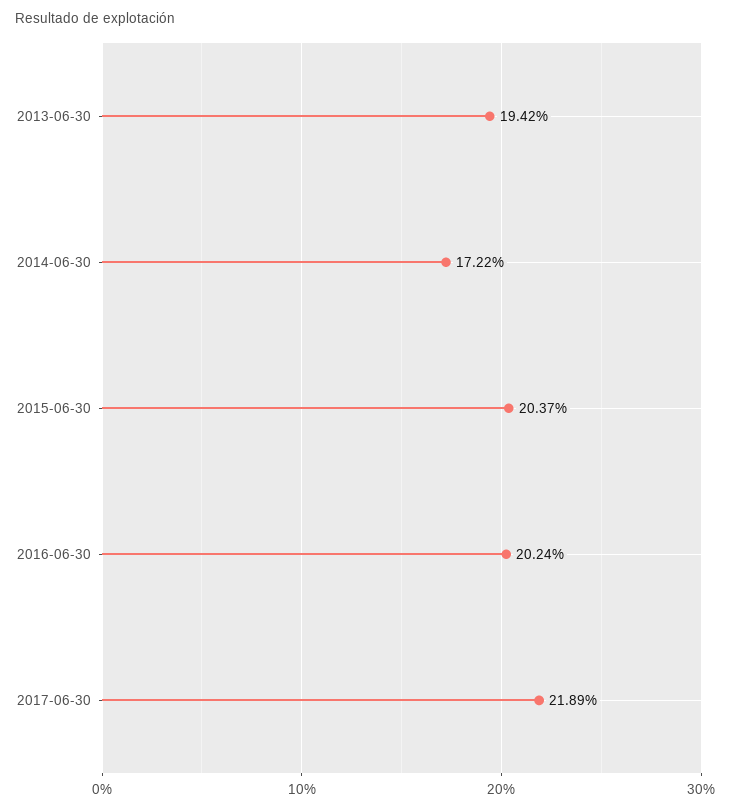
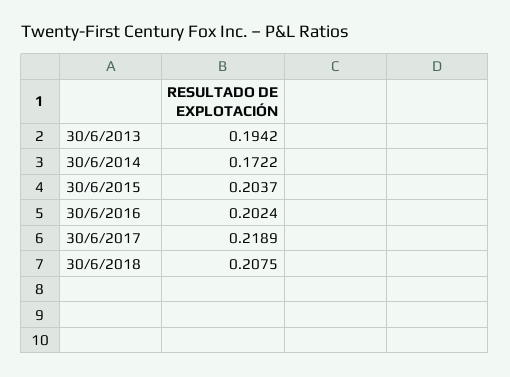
30/6/2018: none -> 0.2075

